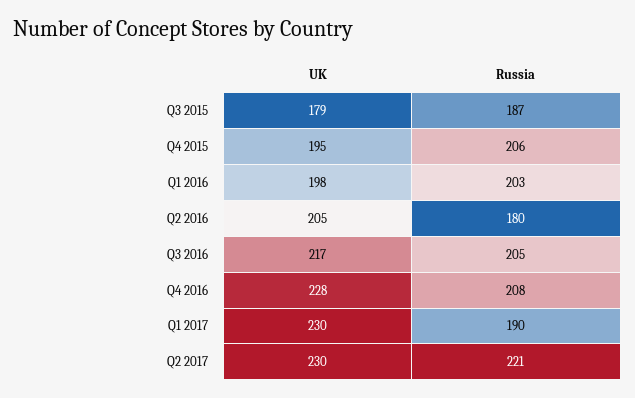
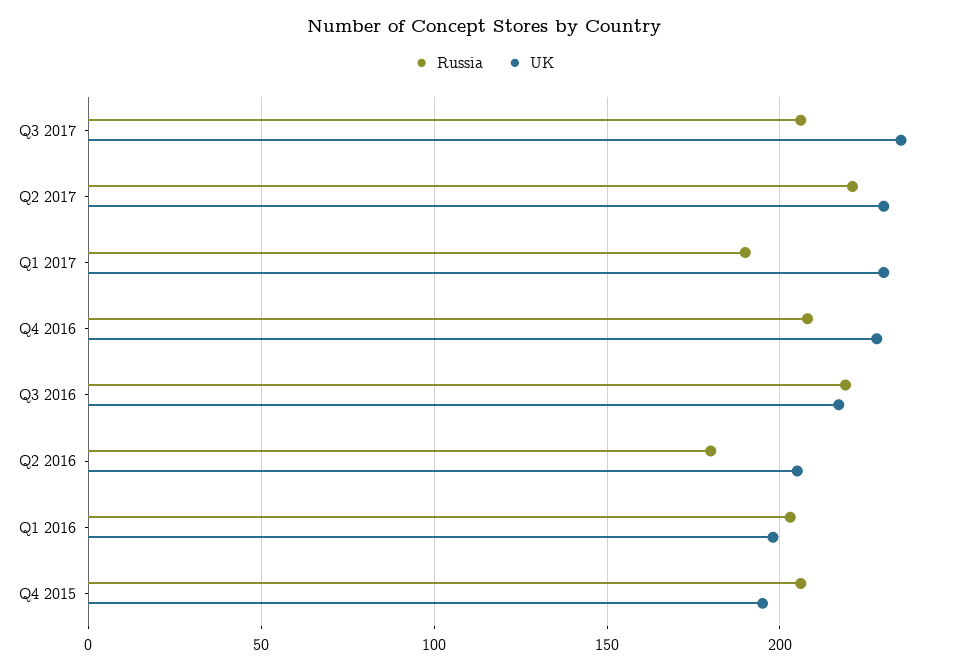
UK, Q3 2015: 179 -> none
Russia, Q3 2015: 187 -> none
Russia, Q3 2016: 205 -> 220
Russia, Q3 2017: none -> 205
UK, Q3 2017: none -> 235

